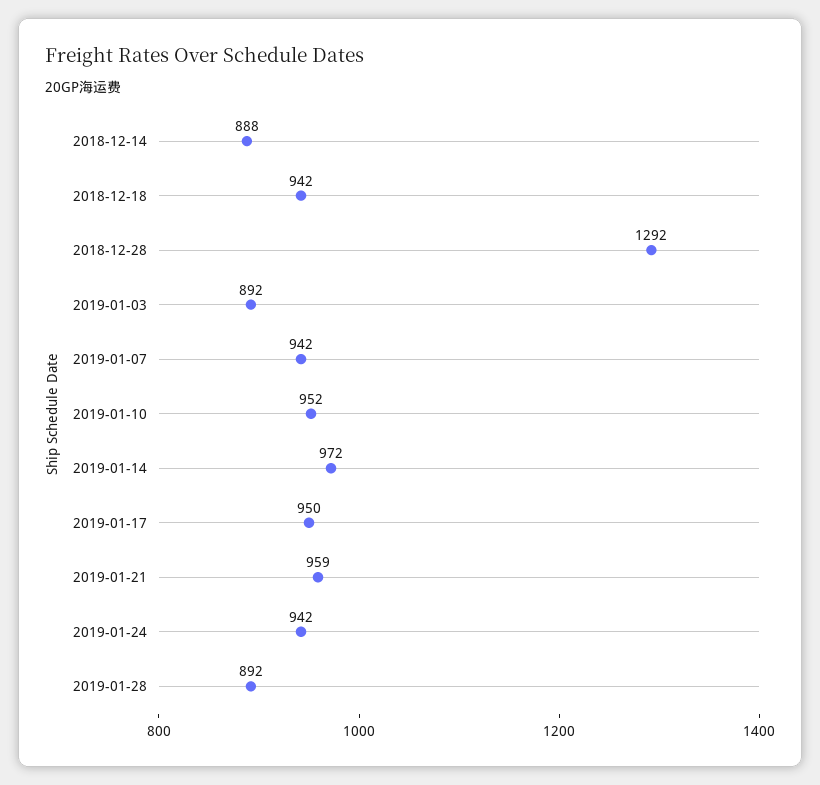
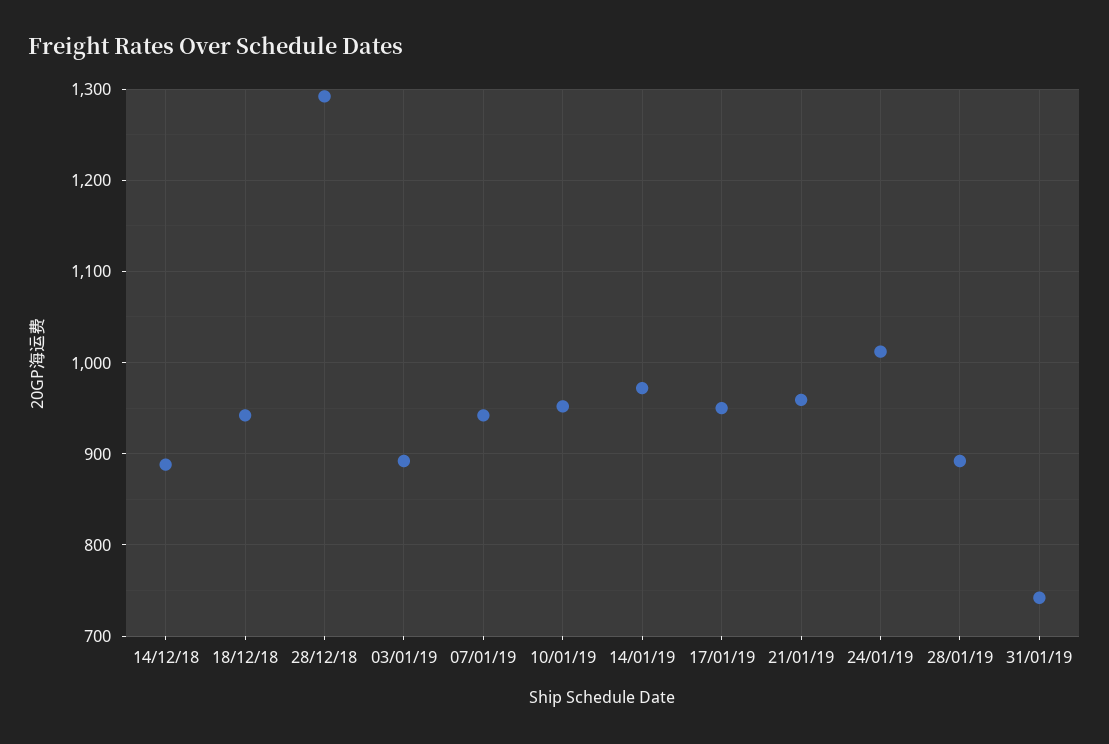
2019-01-24: 942 -> 1010
31/01/19: none -> 740

